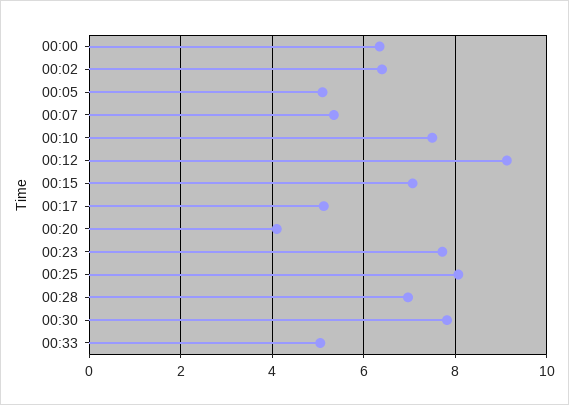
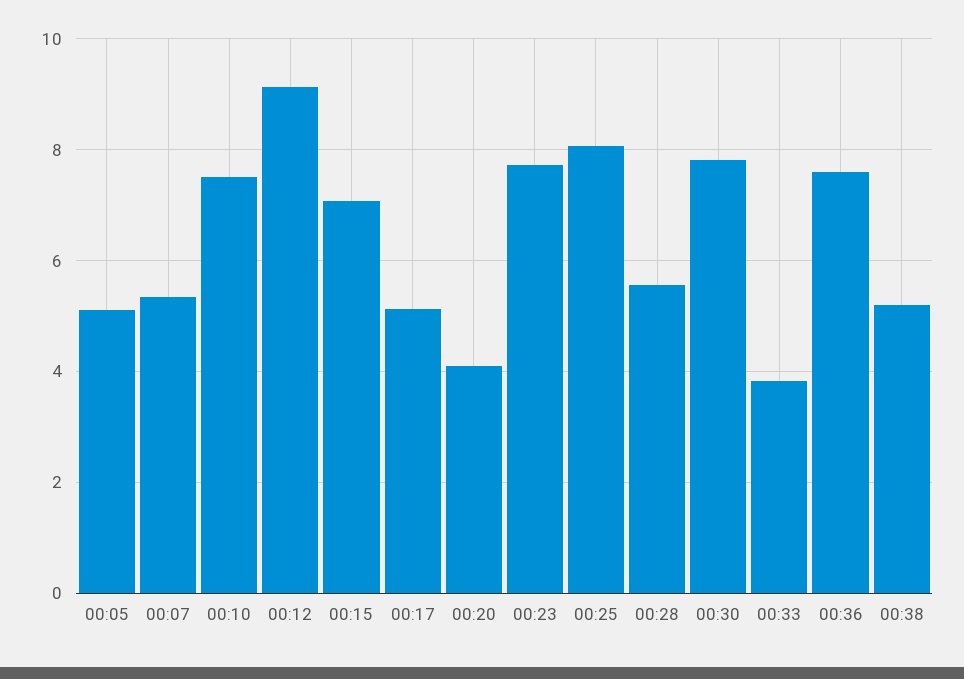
00:00: 6.4 -> none
00:02: 6.4 -> none
00:28: 7 -> 5.6
00:33: 5 -> 3.8
00:36: none -> 7.6
00:38: none -> 5.2

